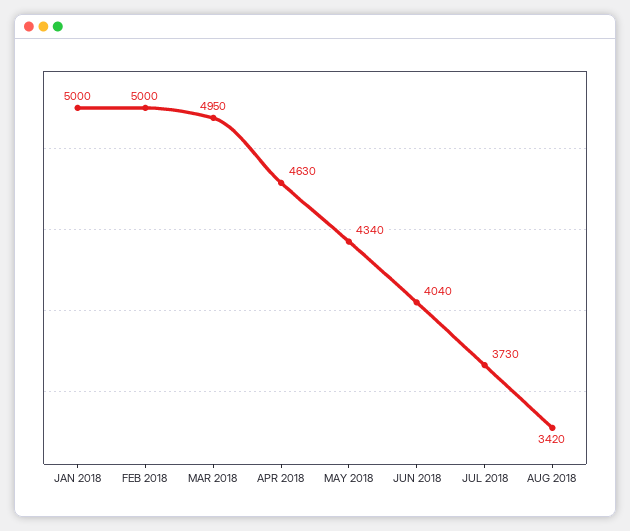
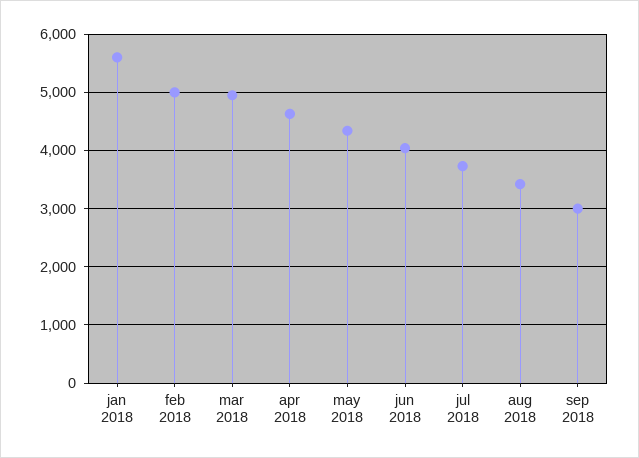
JAN 2018: 5000 -> 5600
sep 2018: none -> 3000

